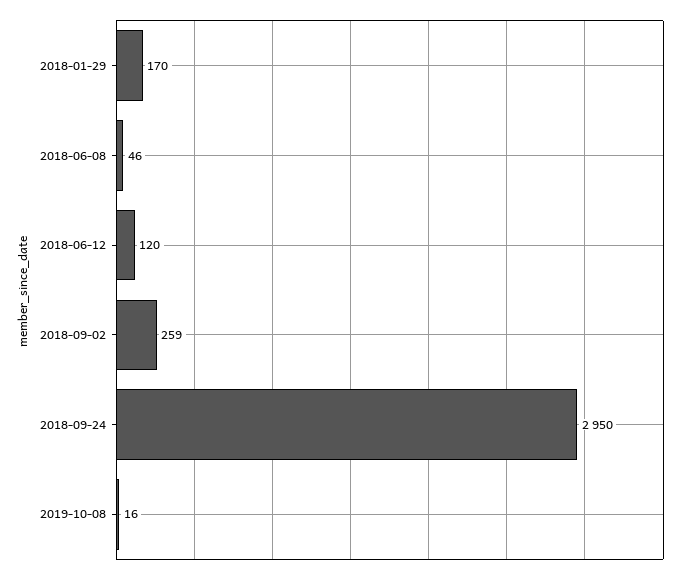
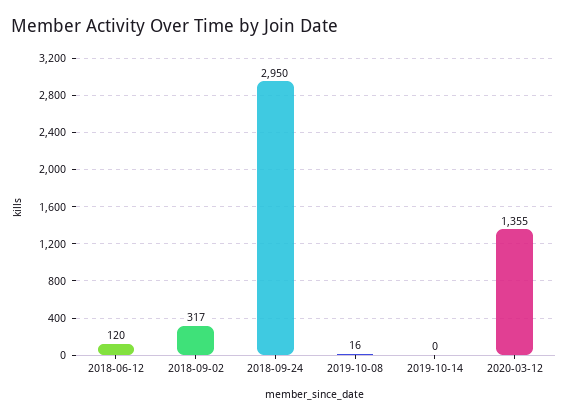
2018-01-29: 170 -> none
2018-06-08: 46 -> none
2018-09-02: 259 -> 317
2019-10-14: none -> 0
2020-03-12: none -> 1355

